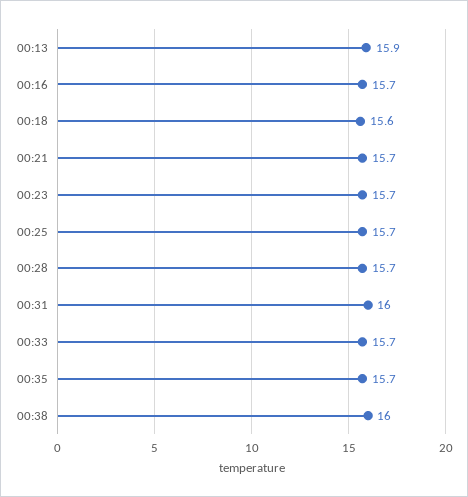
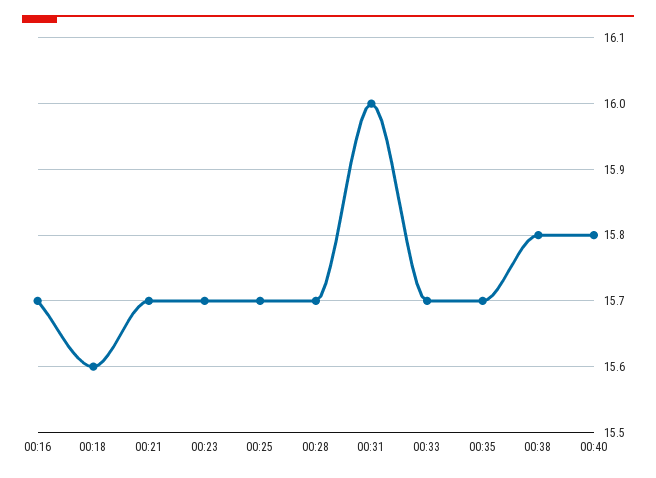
00:13: 15.9 -> none
00:38: 16 -> 15.8
00:40: none -> 15.8

